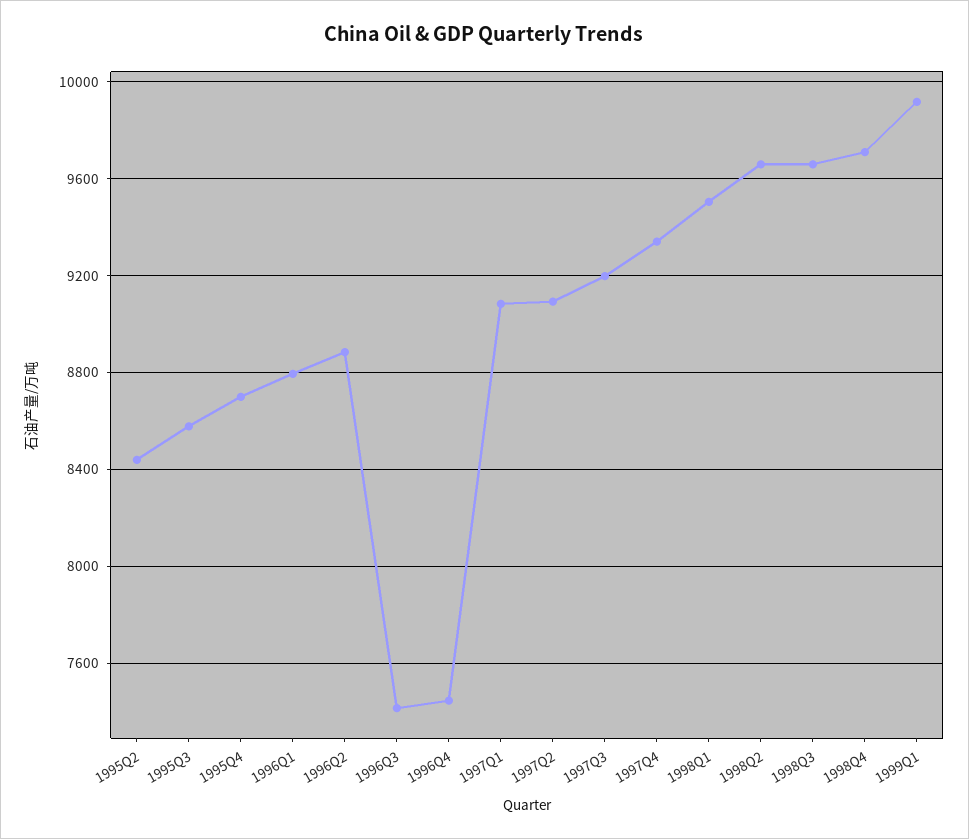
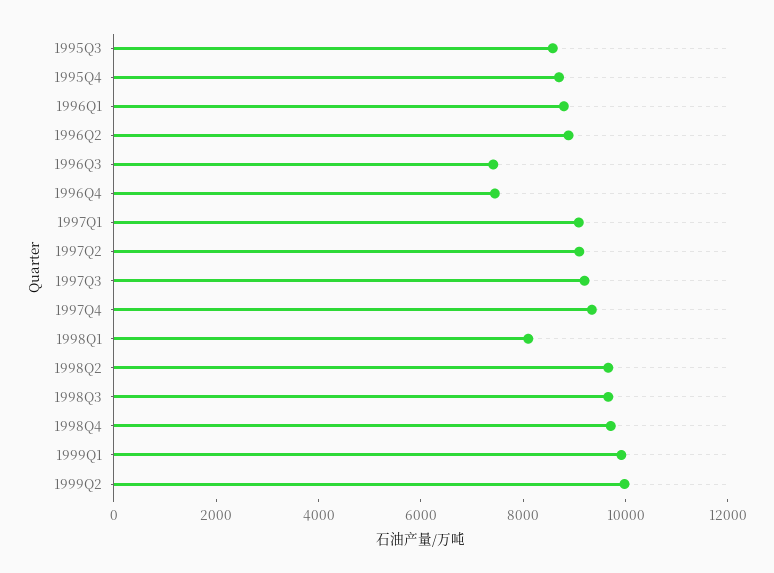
1995Q2: 8450 -> none
1998Q1: 9500 -> 8000
1999Q2: none -> 10000

